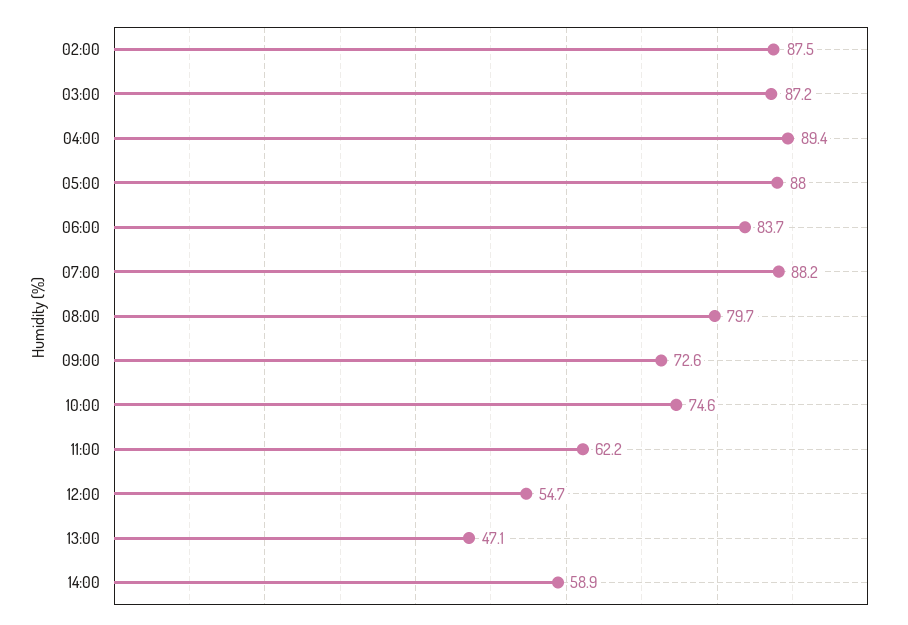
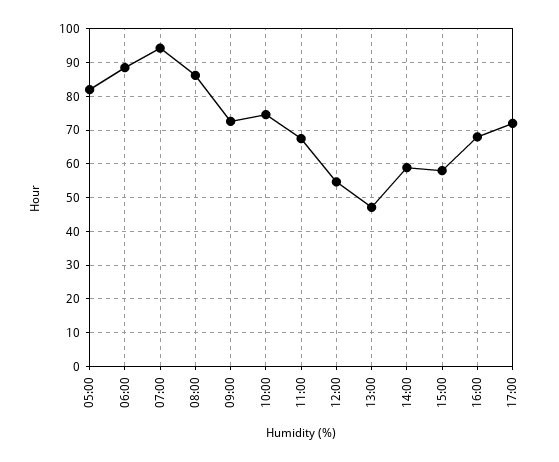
02:00: 87.5 -> none
03:00: 87.2 -> none
04:00: 89.4 -> none
05:00: 88 -> 82
06:00: 83.7 -> 88
07:00: 88.2 -> 94
08:00: 79.7 -> 86
11:00: 62.2 -> 68
15:00: none -> 58
16:00: none -> 68
17:00: none -> 72

